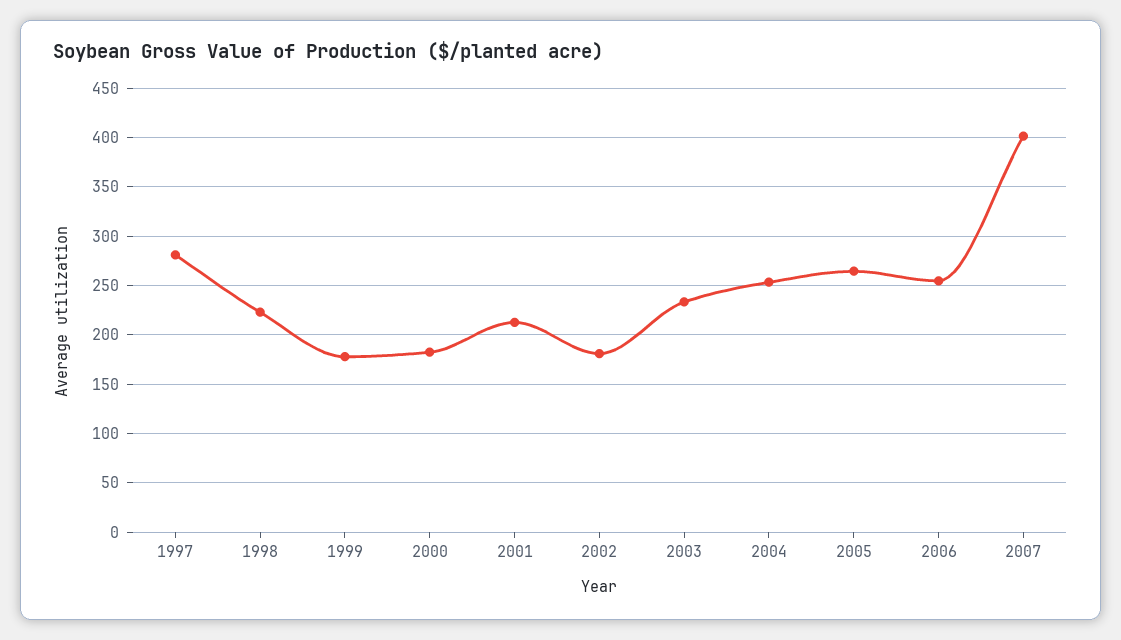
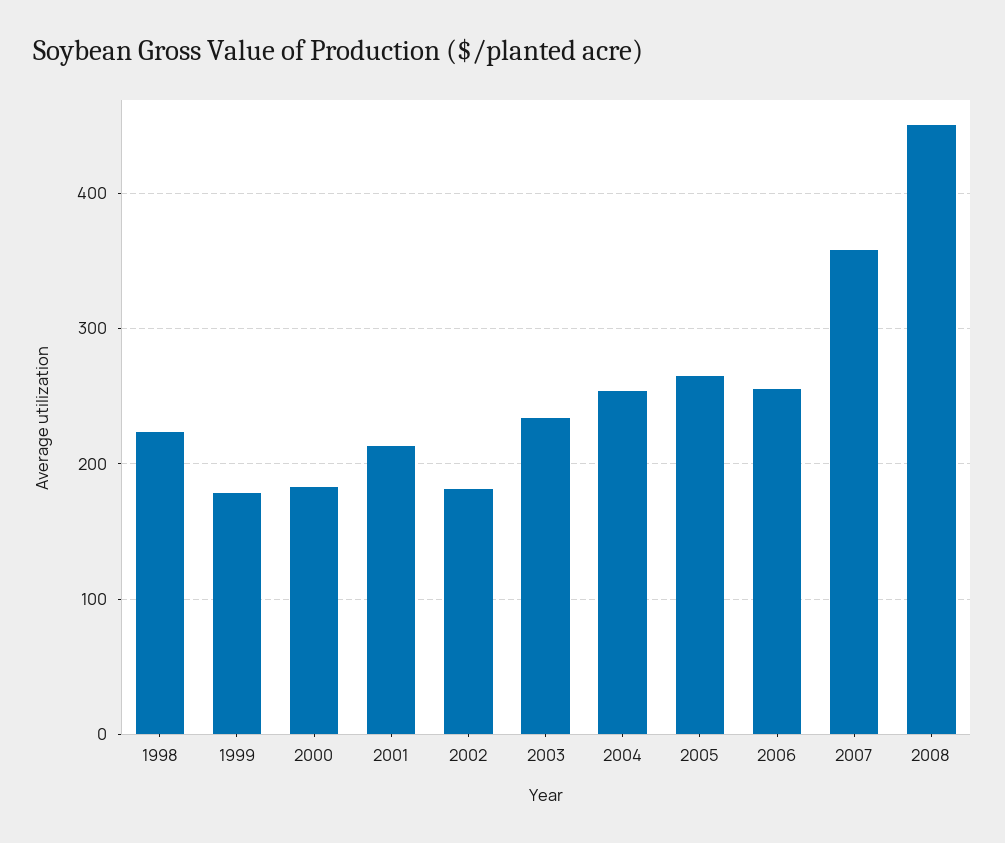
1997: 280 -> none
2007: 400 -> 360
2008: none -> 450

